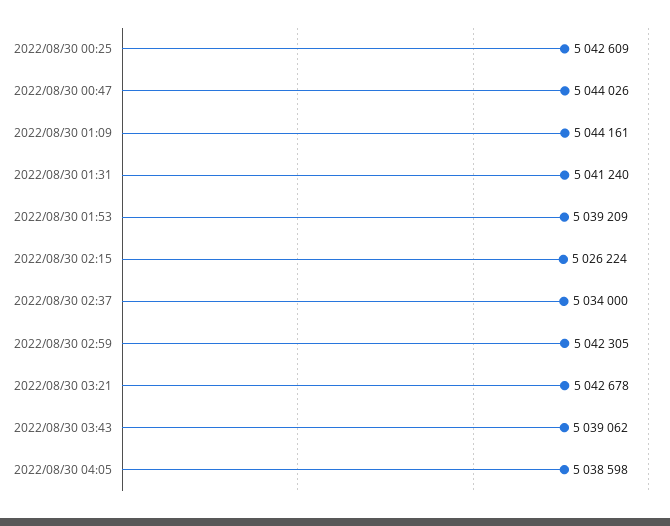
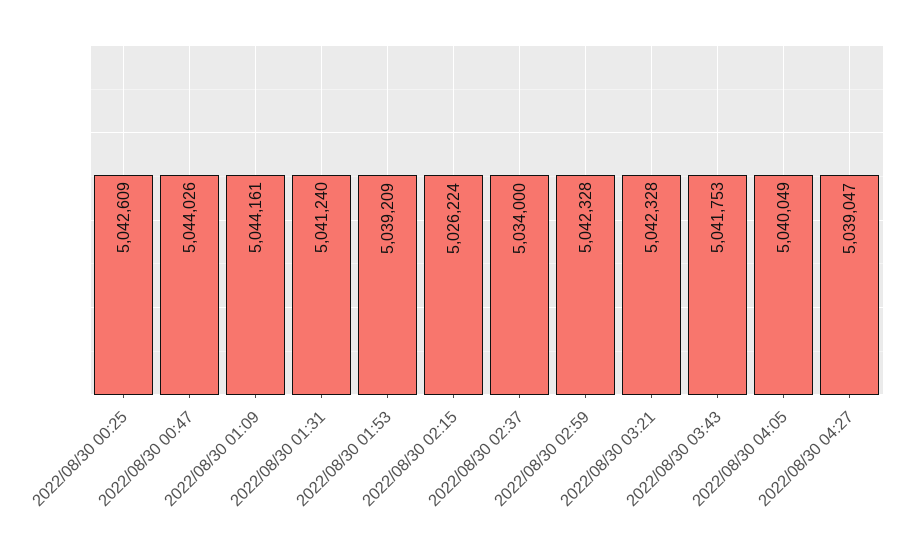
2022/08/30 02:59: 5042305 -> 5042328
2022/08/30 03:21: 5042678 -> 5042328
2022/08/30 03:43: 5039062 -> 5041753
2022/08/30 04:05: 5038598 -> 5040049
2022/08/30 04:27: none -> 5039047

